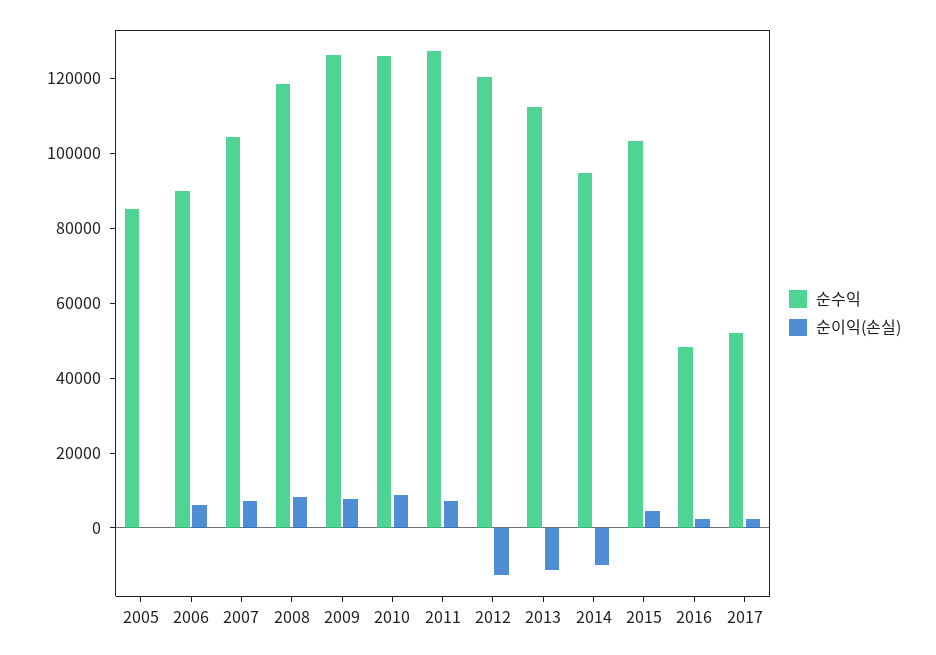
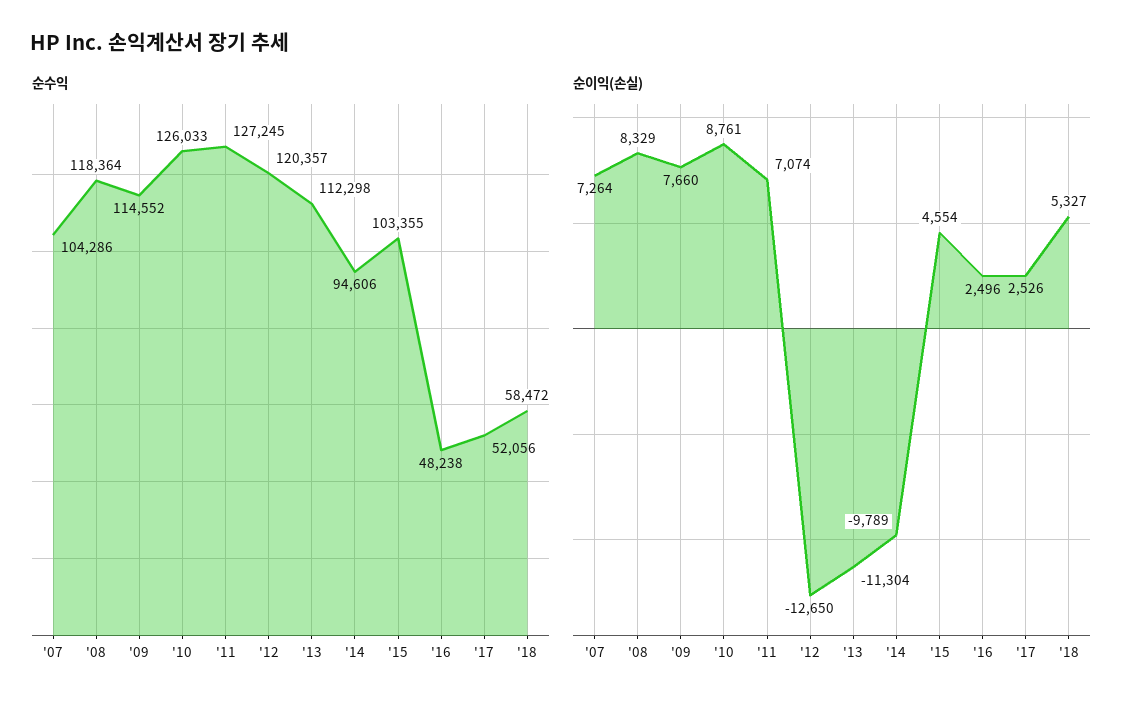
순수익, 2005: 85000 -> none
순이익(손실), 2005: 0 -> none
순수익, 2006: 90000 -> none
순이익(손실), 2006: 5000 -> none
순수익, 2009: 125000 -> 114552
순수익, '18: none -> 58472
순이익(손실), '18: none -> 5327

